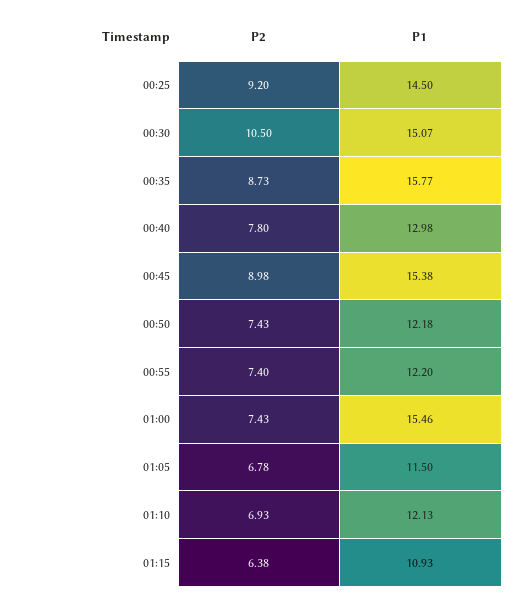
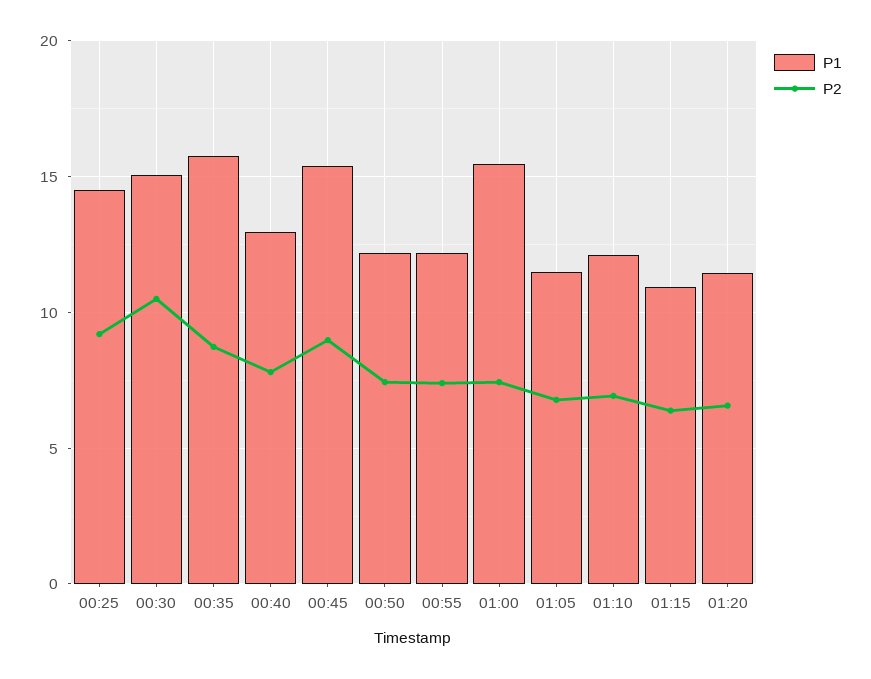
P1, 01:20: none -> 11.5
P2, 01:20: none -> 6.5

